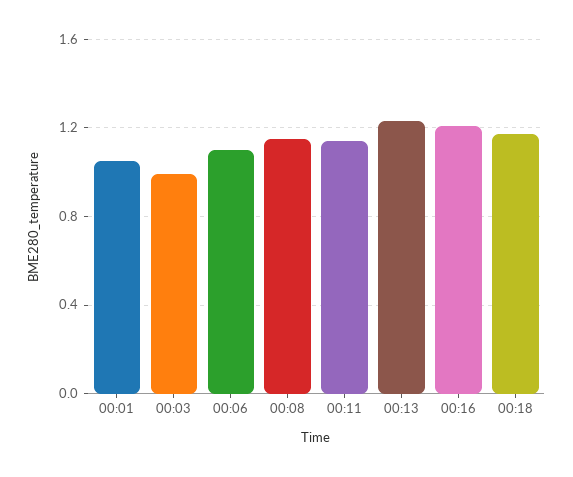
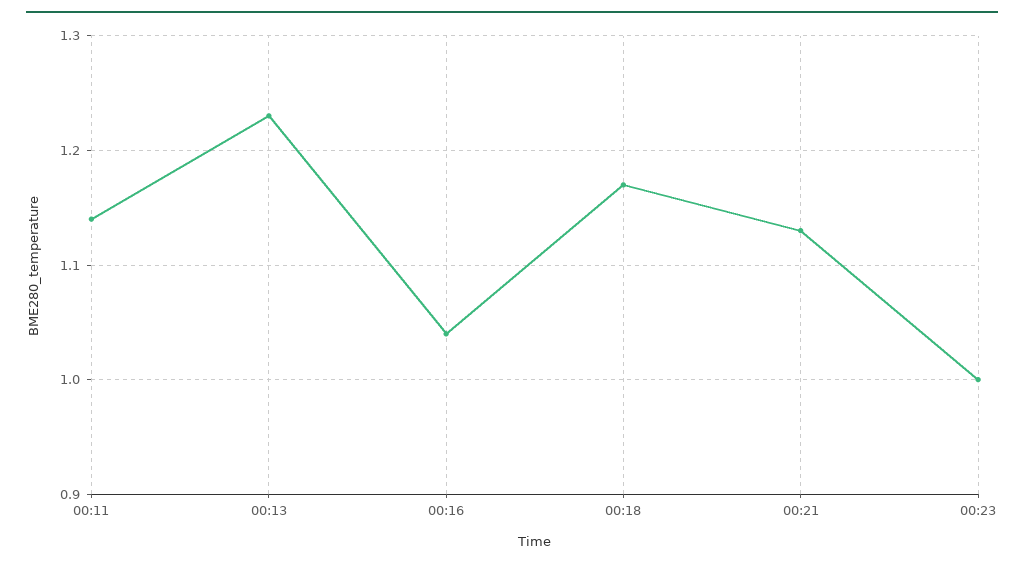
00:01: 1.05 -> none
00:03: 1 -> none
00:06: 1.1 -> none
00:08: 1.15 -> none
00:16: 1.2 -> 1.04
00:21: none -> 1.13
00:23: none -> 1

